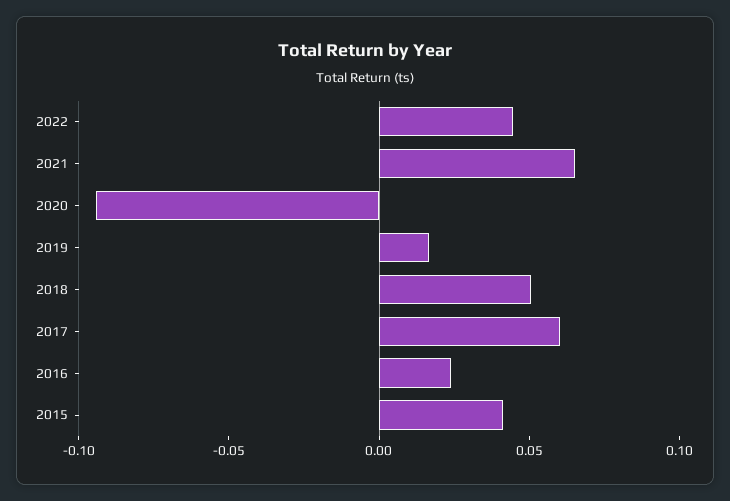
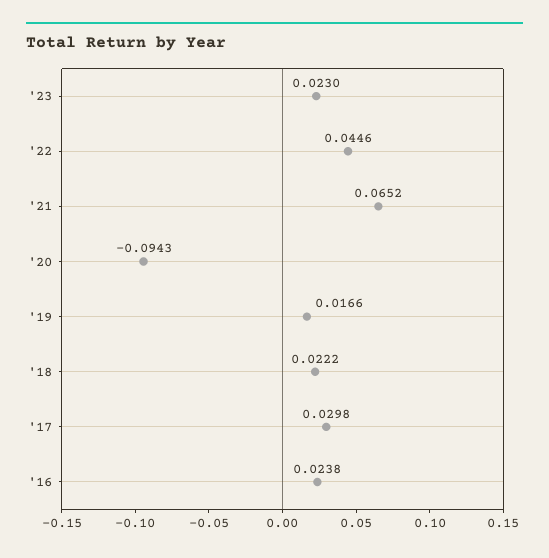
2018: 0.05 -> 0.0222
2017: 0.06 -> 0.0298
2015: 0.04 -> none
'23: none -> 0.023

